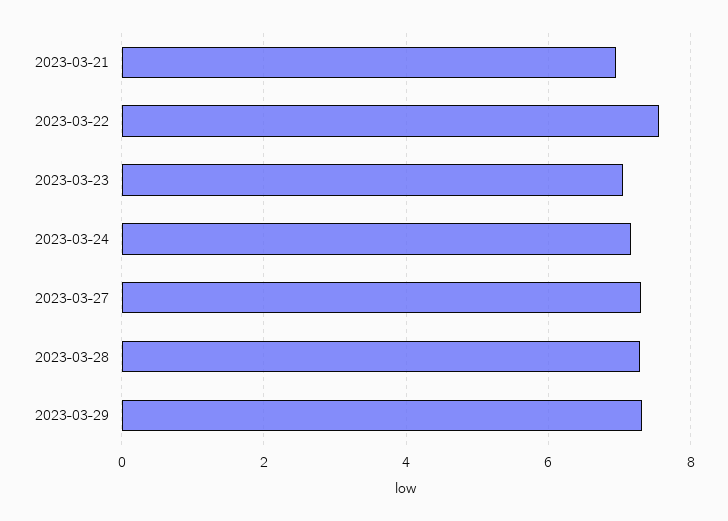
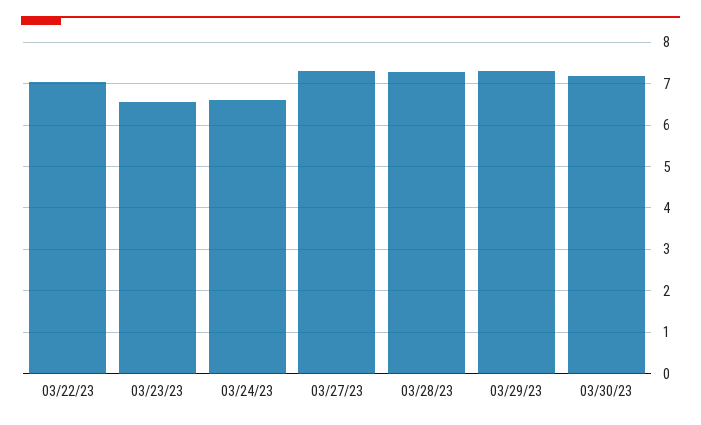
2023-03-21: 7 -> none
2023-03-22: 7.6 -> 7
2023-03-23: 7 -> 6.6
2023-03-24: 7.2 -> 6.6
03/30/23: none -> 7.2

